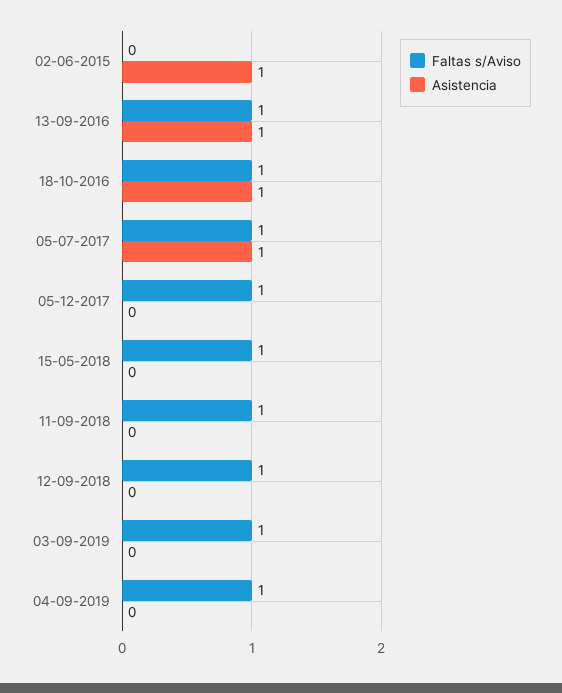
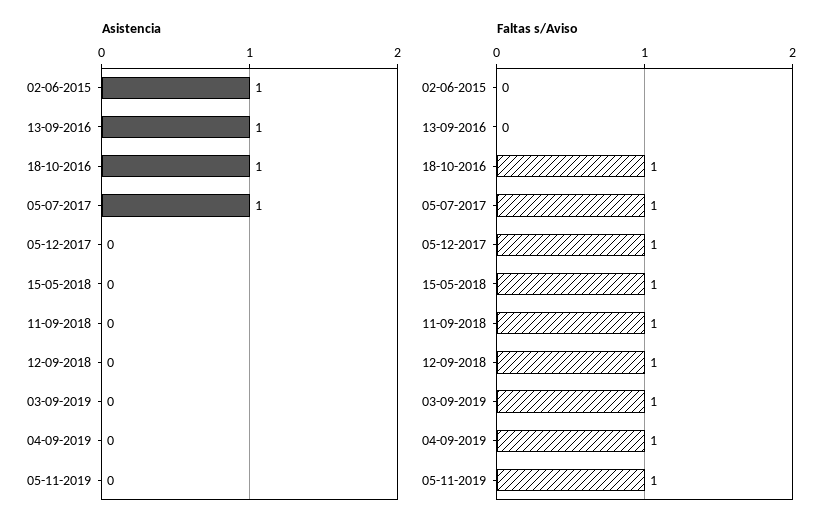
Faltas s/Aviso, 13-09-2016: 1 -> 0
Asistencia, 05-11-2019: none -> 0
Faltas s/Aviso, 05-11-2019: none -> 1

